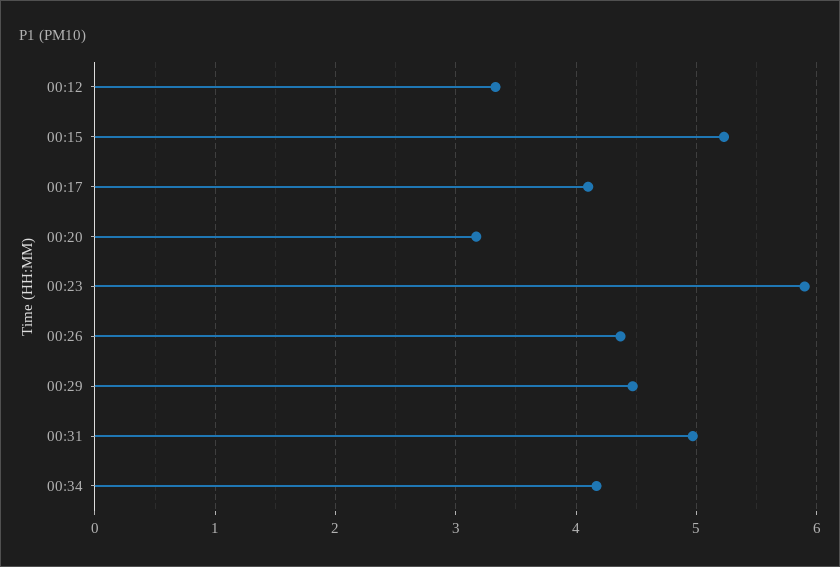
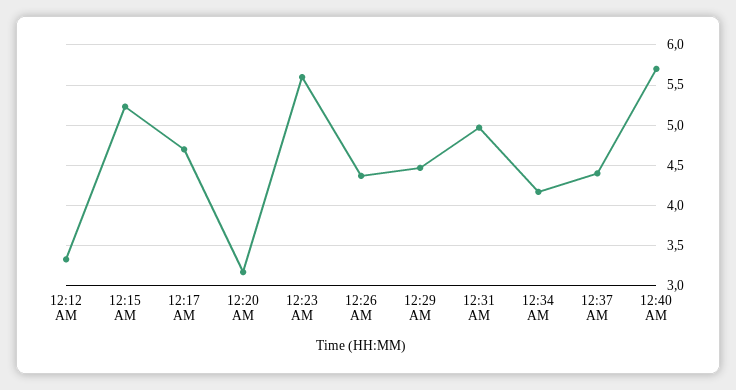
00:17: 4.1 -> 4.7
00:23: 5.9 -> 5.6
12:37 AM: none -> 4.4
12:40 AM: none -> 5.7

